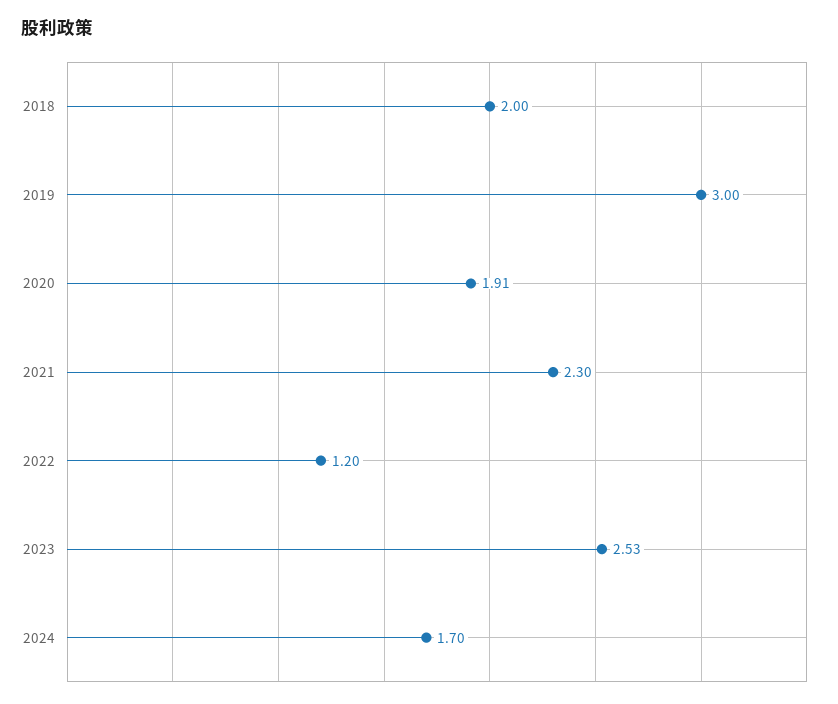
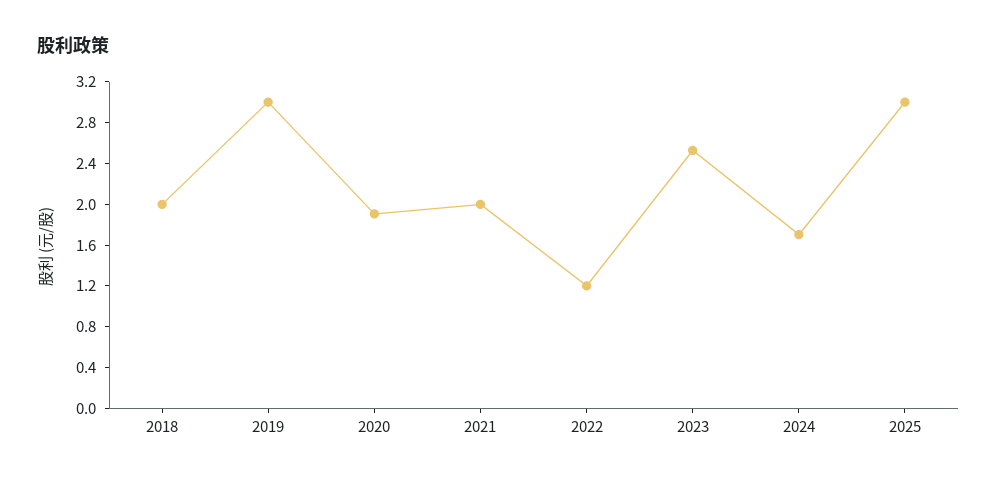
2021: 2.3 -> 2
2025: none -> 3

